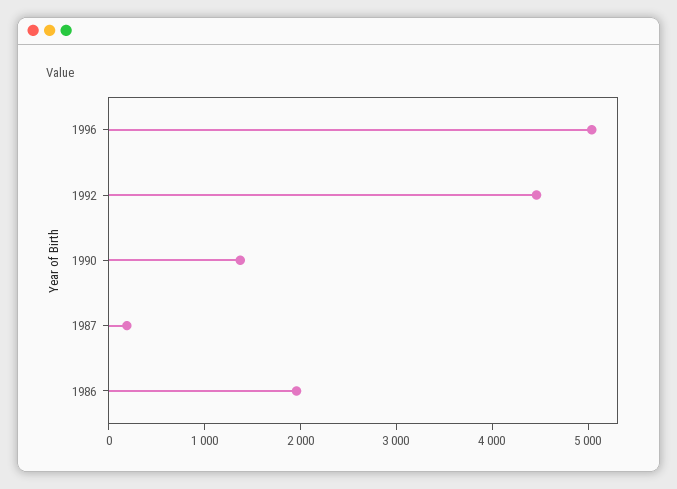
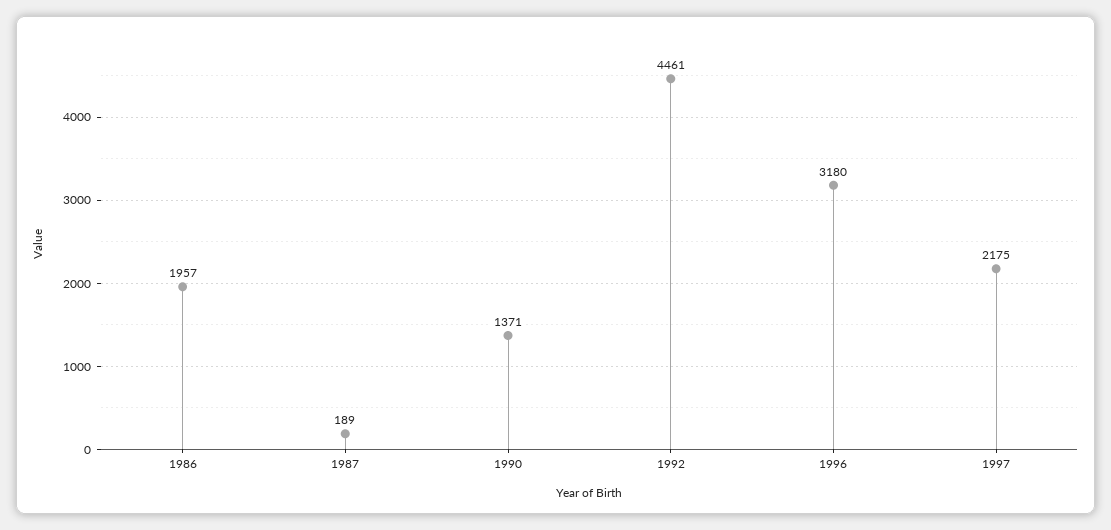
1996: 5000 -> 3180
1997: none -> 2175

